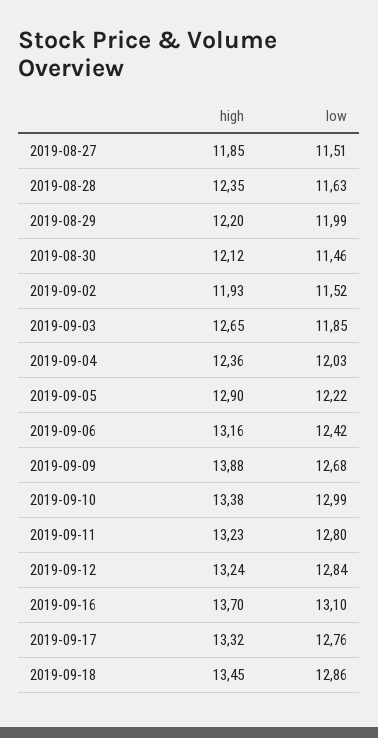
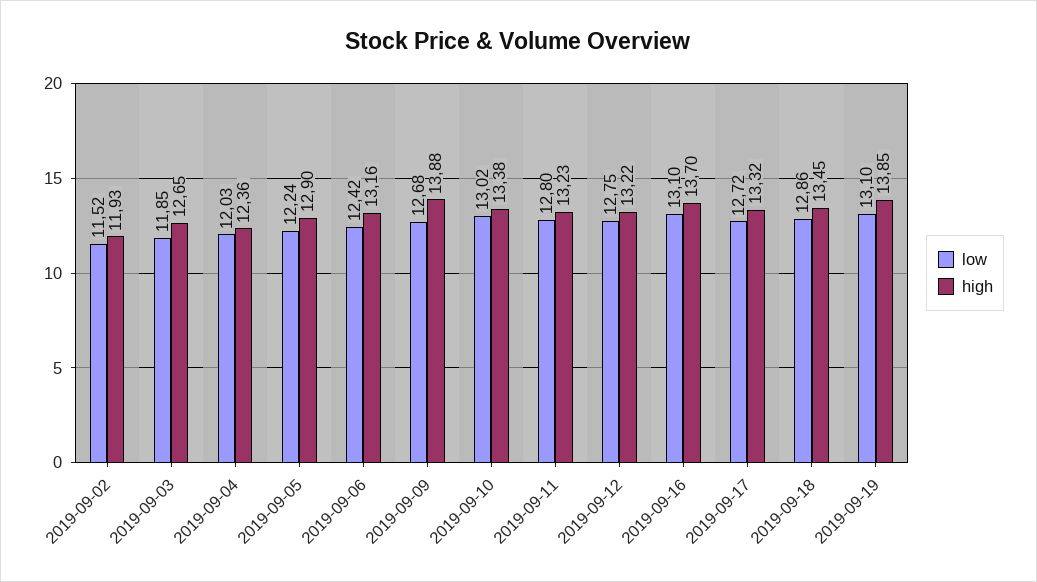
high, 2019-08-27: 11.85 -> none
low, 2019-08-27: 11.51 -> none
high, 2019-08-28: 12.35 -> none
low, 2019-08-28: 11.63 -> none
high, 2019-08-29: 12.2 -> none
low, 2019-08-29: 11.99 -> none
high, 2019-08-30: 12.12 -> none
low, 2019-08-30: 11.46 -> none
low, 2019-09-05: 12.22 -> 12.24
low, 2019-09-10: 12.99 -> 13.02
high, 2019-09-12: 13.24 -> 13.22
low, 2019-09-12: 12.84 -> 12.75
low, 2019-09-17: 12.76 -> 12.72
low, 2019-09-19: none -> 13.1
high, 2019-09-19: none -> 13.85

